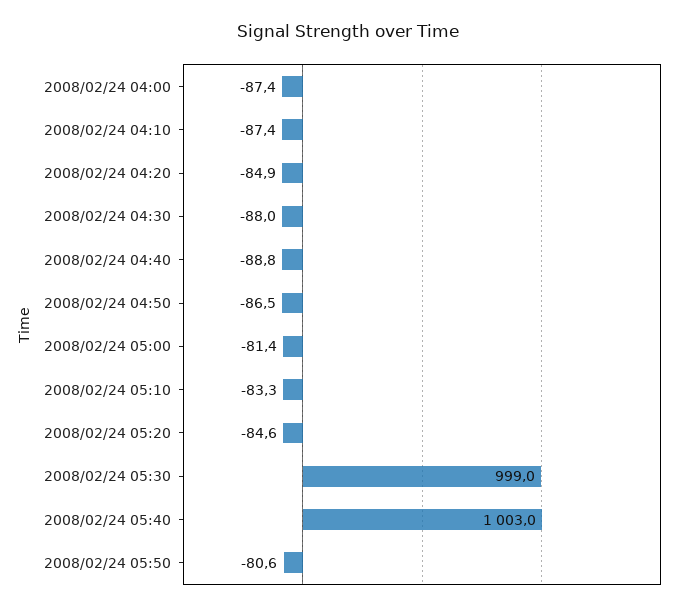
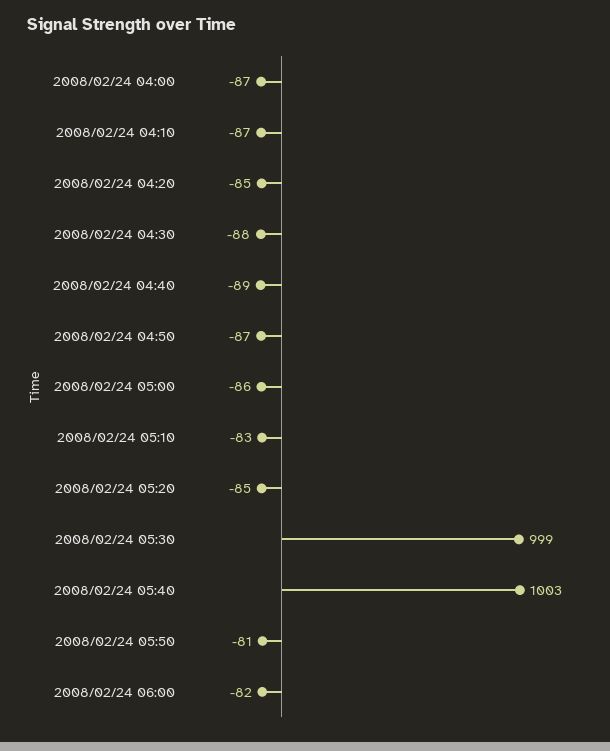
2008/02/24 05:00: -81.4 -> -86
2008/02/24 06:00: none -> -82

